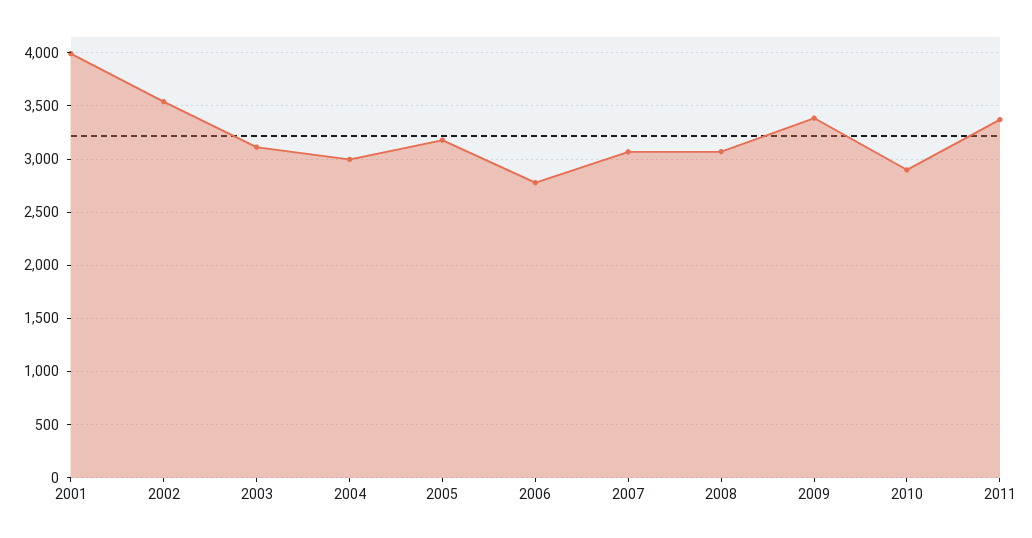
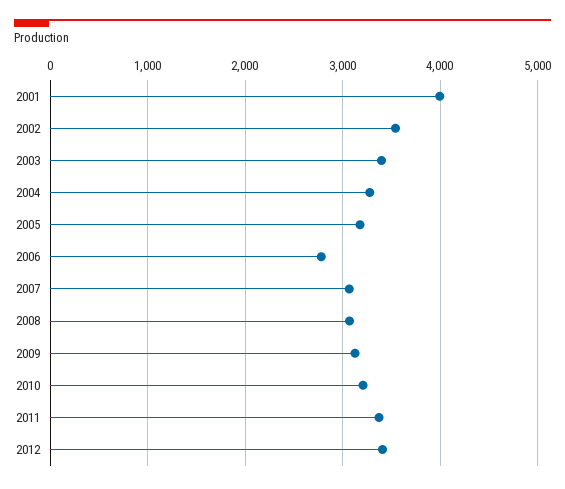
2003: 3100 -> 3400
2004: 3000 -> 3300
2009: 3400 -> 3100
2010: 2900 -> 3200
2012: none -> 3400

